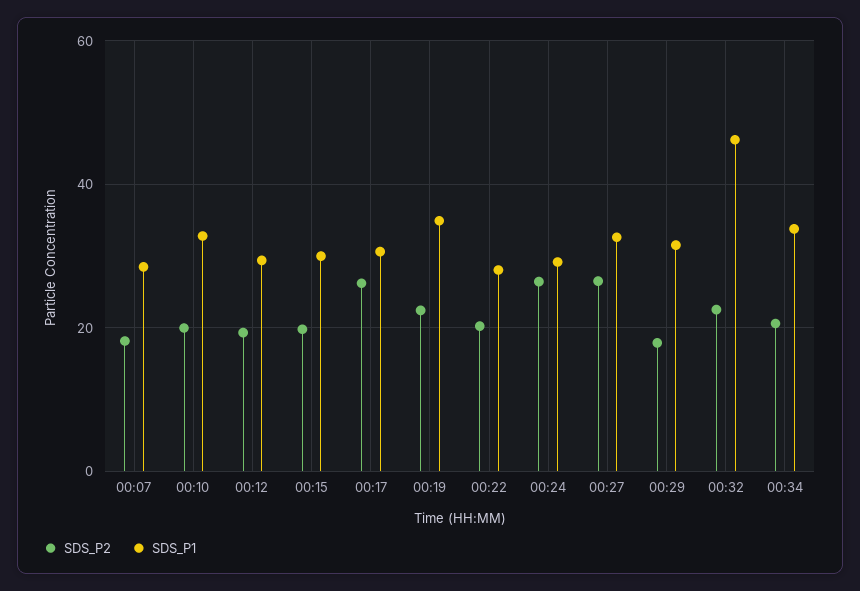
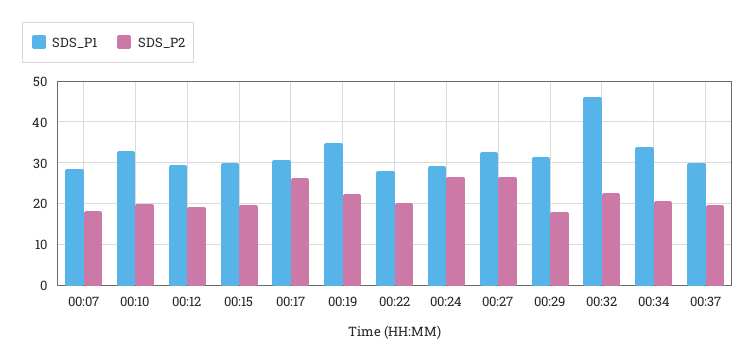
SDS_P1, 00:37: none -> 30
SDS_P2, 00:37: none -> 20

